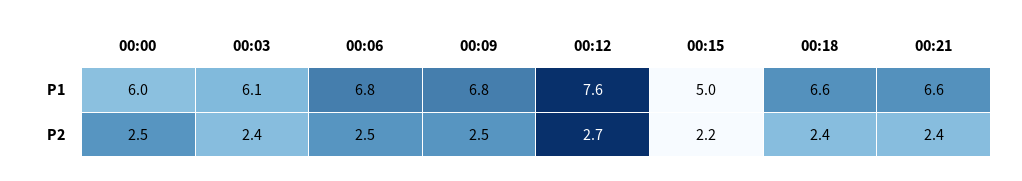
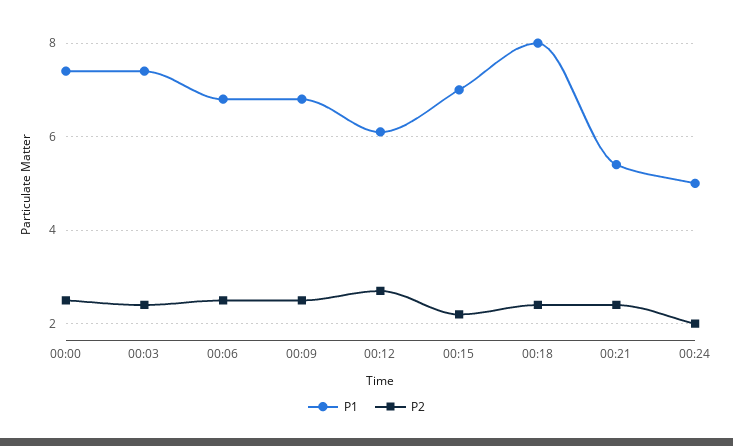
P1, 00:00: 6 -> 7.5
P1, 00:03: 6.1 -> 7.5
P1, 00:12: 7.6 -> 6
P1, 00:15: 5 -> 7
P1, 00:18: 6.6 -> 8
P1, 00:21: 6.6 -> 5.5
P1, 00:24: none -> 5
P2, 00:24: none -> 2

